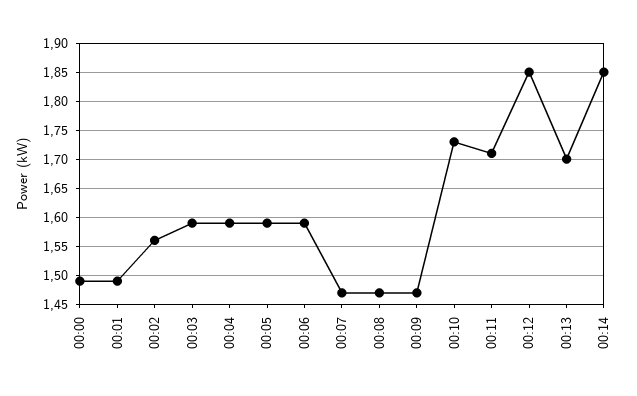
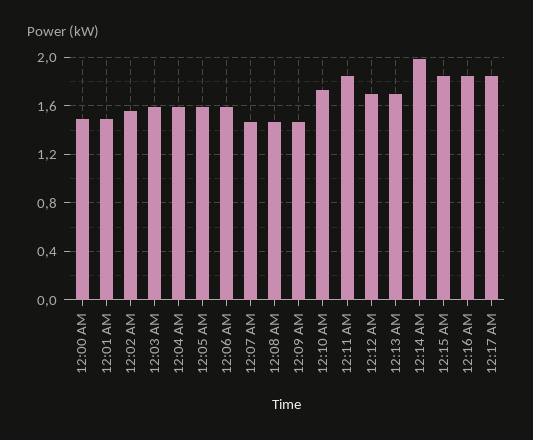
00:11: 1.7 -> 1.85
00:12: 1.85 -> 1.7
00:14: 1.85 -> 2
12:15 AM: none -> 1.85
12:16 AM: none -> 1.85
12:17 AM: none -> 1.85

